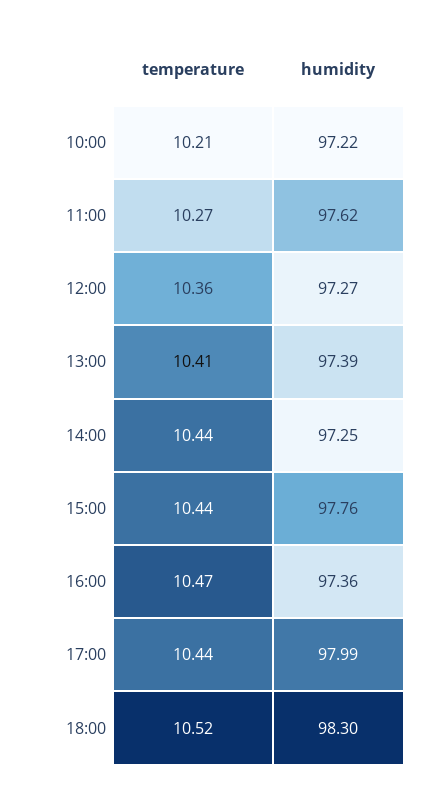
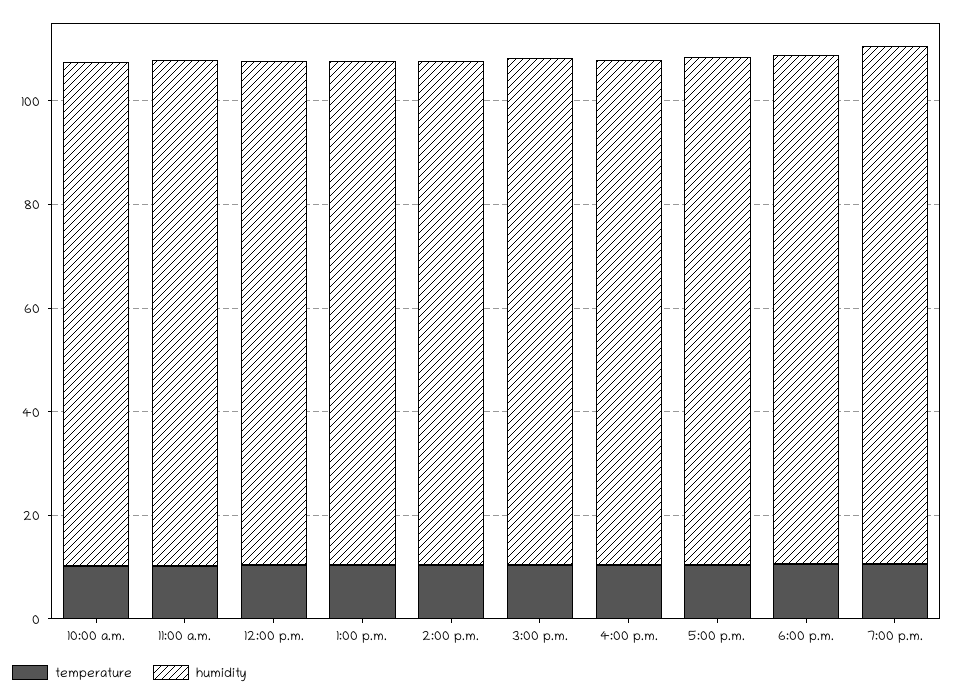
temperature, 7:00 p.m.: none -> 10
humidity, 7:00 p.m.: none -> 100

